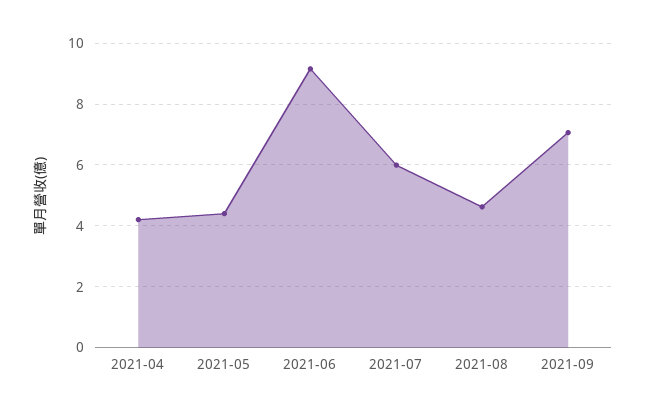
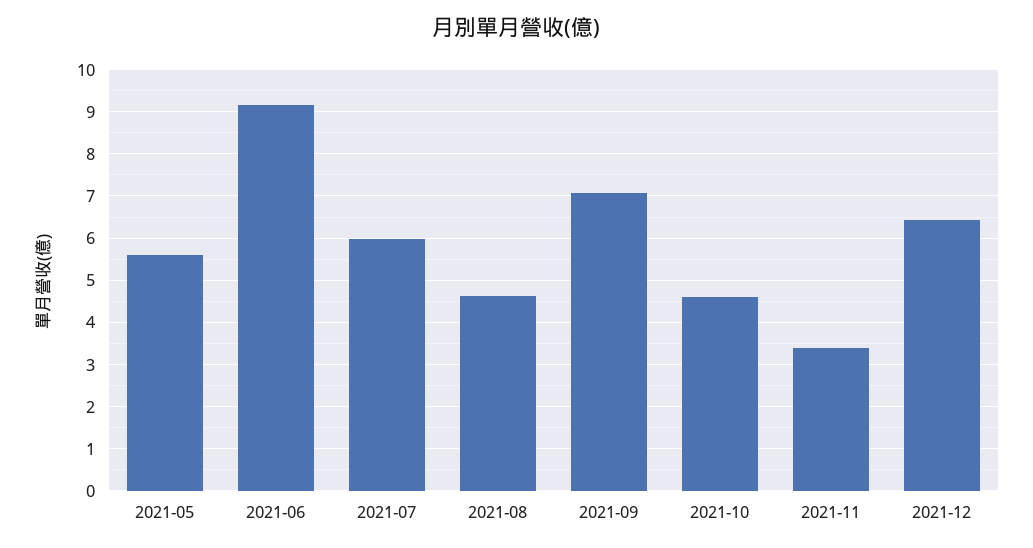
2021-04: 4.2 -> none
2021-05: 4.4 -> 5.6
2021-10: none -> 4.6
2021-11: none -> 3.4
2021-12: none -> 6.4

